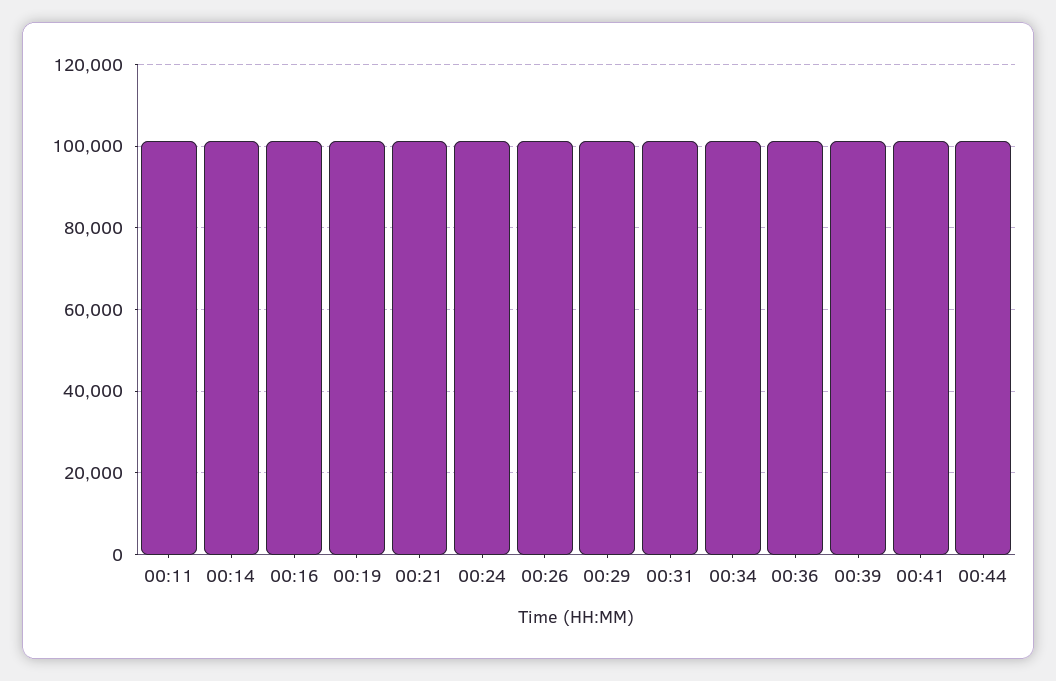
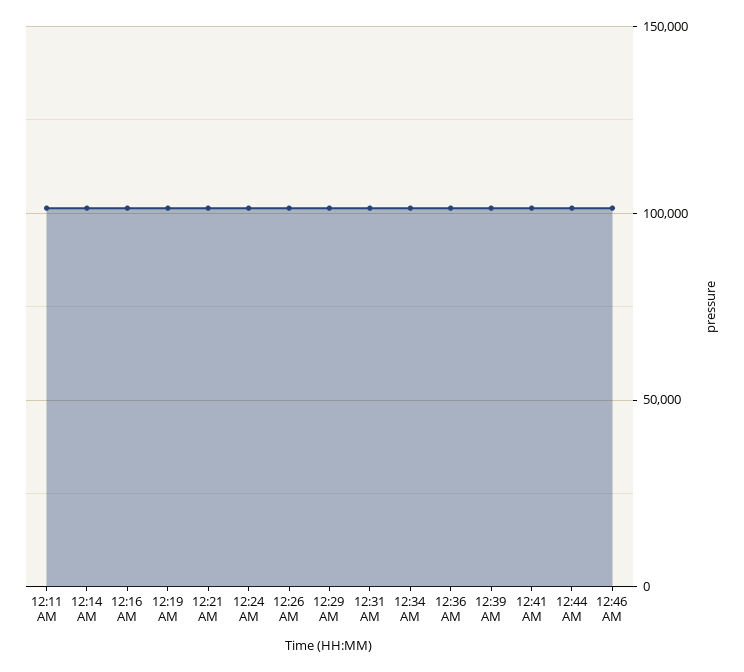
12:46 AM: none -> 100000

